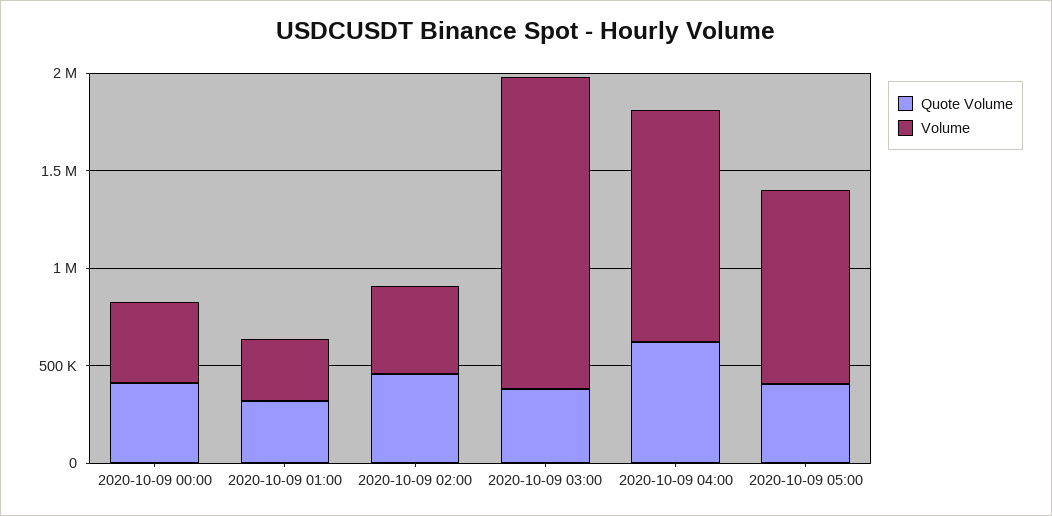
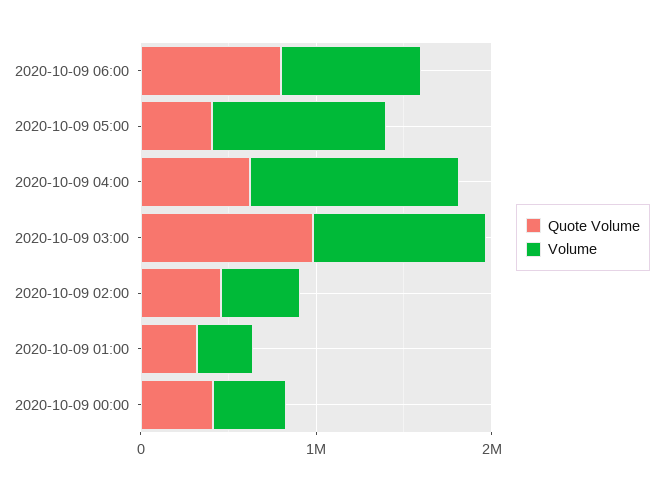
Quote Volume, 2020-10-09 03:00: 400000 -> 1000000
Volume, 2020-10-09 03:00: 1600000 -> 1000000
Quote Volume, 2020-10-09 06:00: none -> 800000
Volume, 2020-10-09 06:00: none -> 800000

